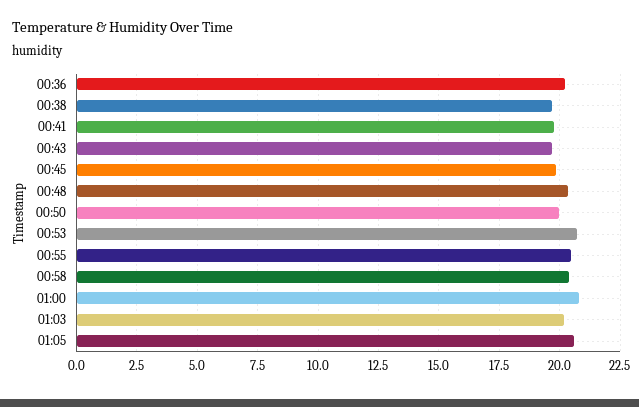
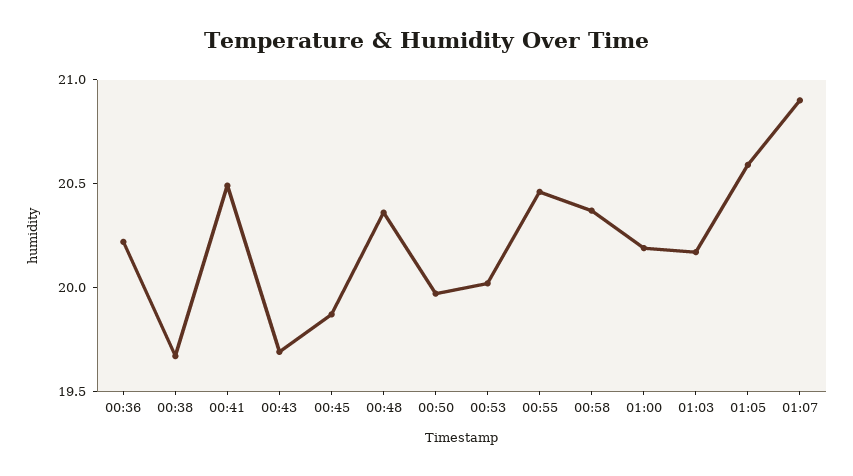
00:41: 19.75 -> 20.5
00:53: 20.75 -> 20
01:00: 20.75 -> 20.2
01:07: none -> 20.9

